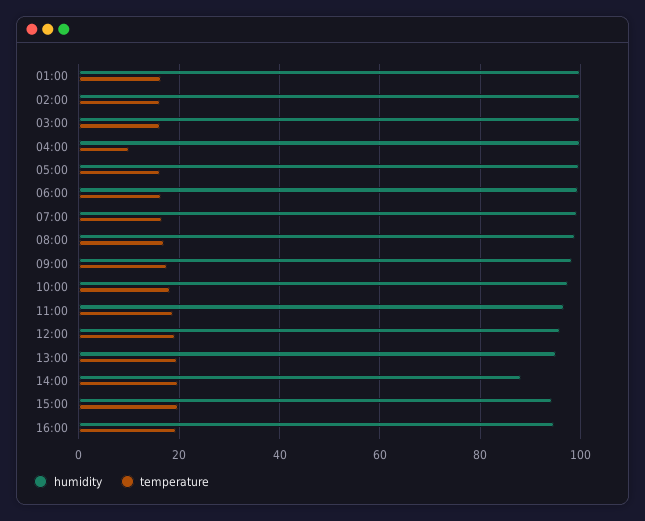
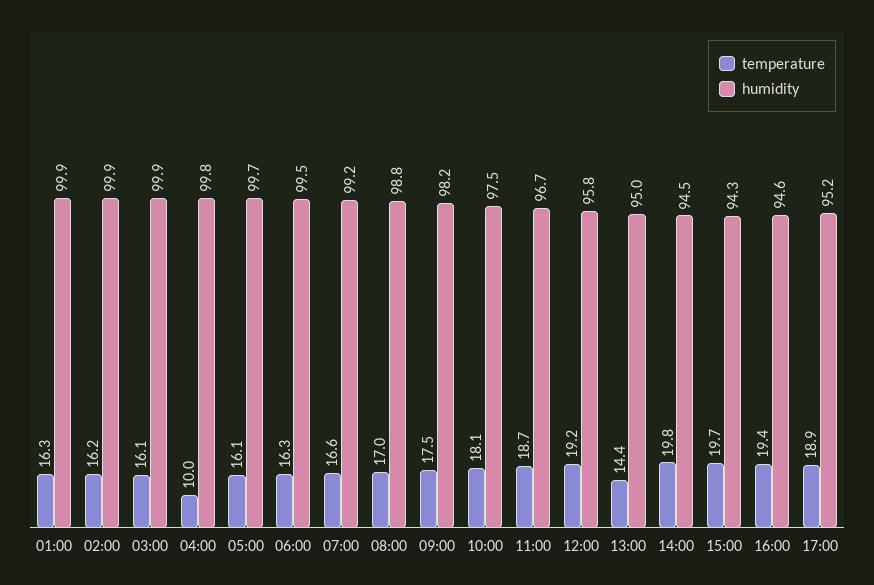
temperature, 13:00: 20 -> 14.4
humidity, 14:00: 88 -> 94.5
temperature, 17:00: none -> 18.9
humidity, 17:00: none -> 95.2

